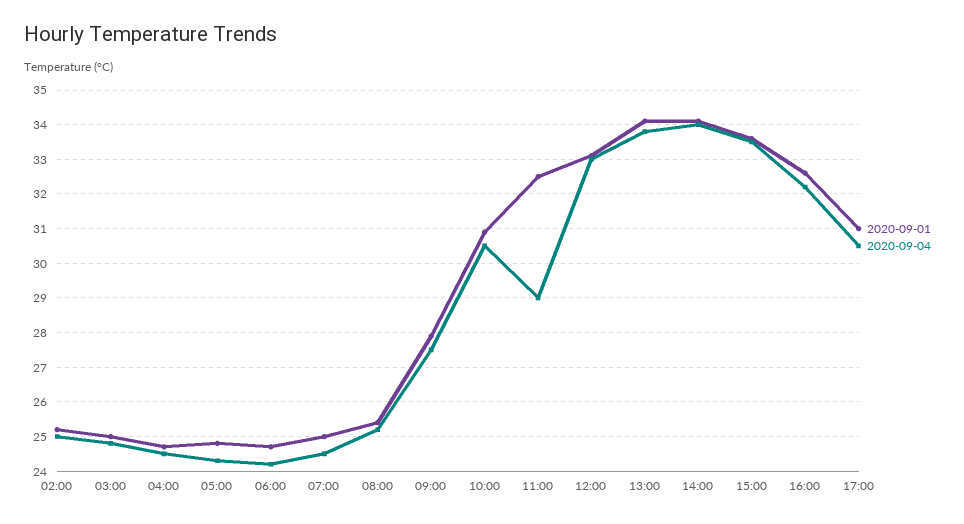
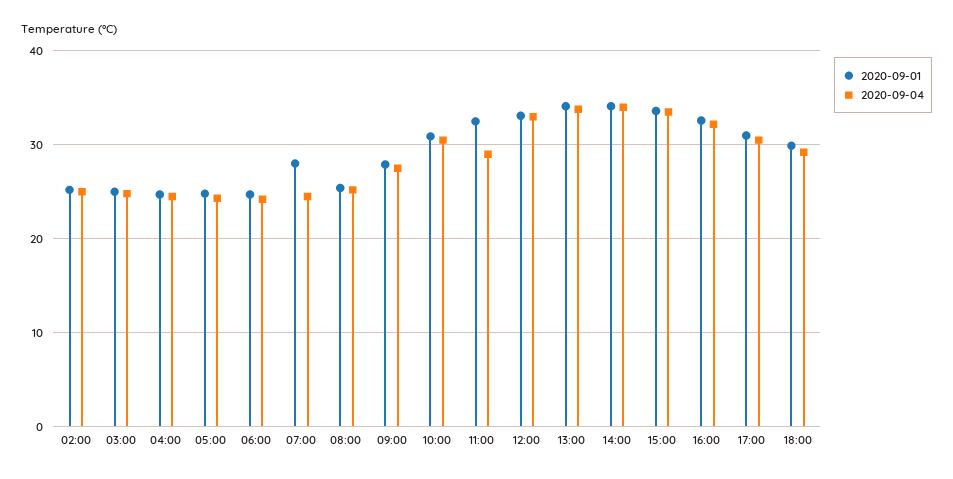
2020-09-01, 07:00: 25 -> 28
2020-09-01, 18:00: none -> 30
2020-09-04, 18:00: none -> 29

